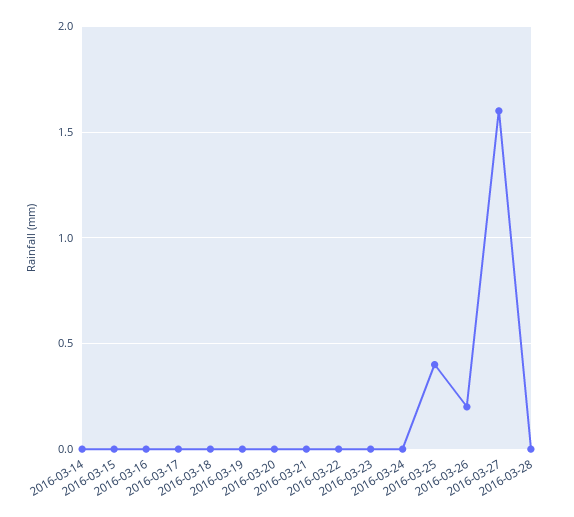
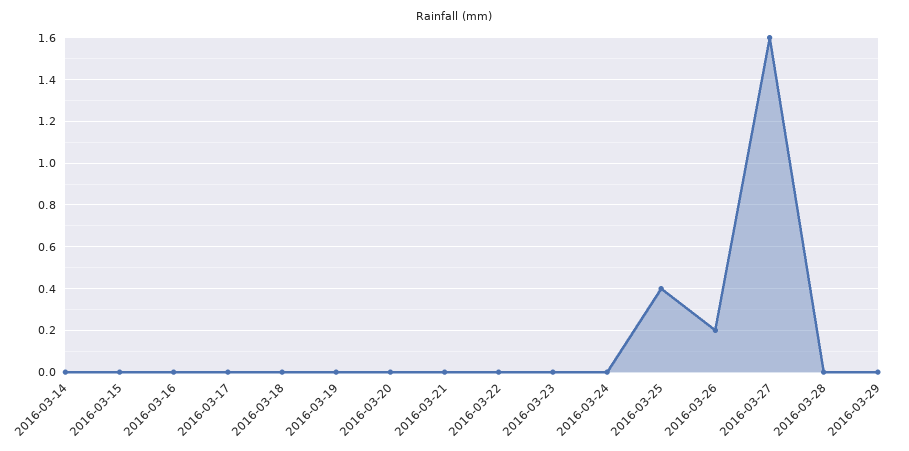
2016-03-29: none -> 0

